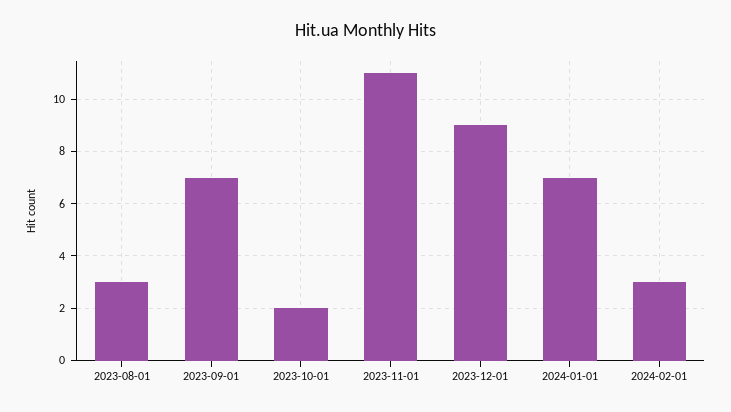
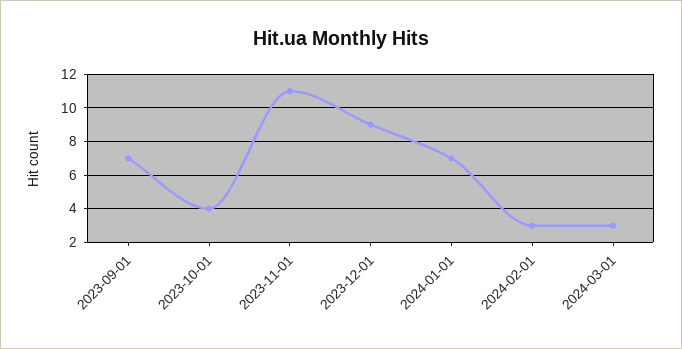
2023-08-01: 3 -> none
2023-10-01: 2 -> 4
2024-03-01: none -> 3

